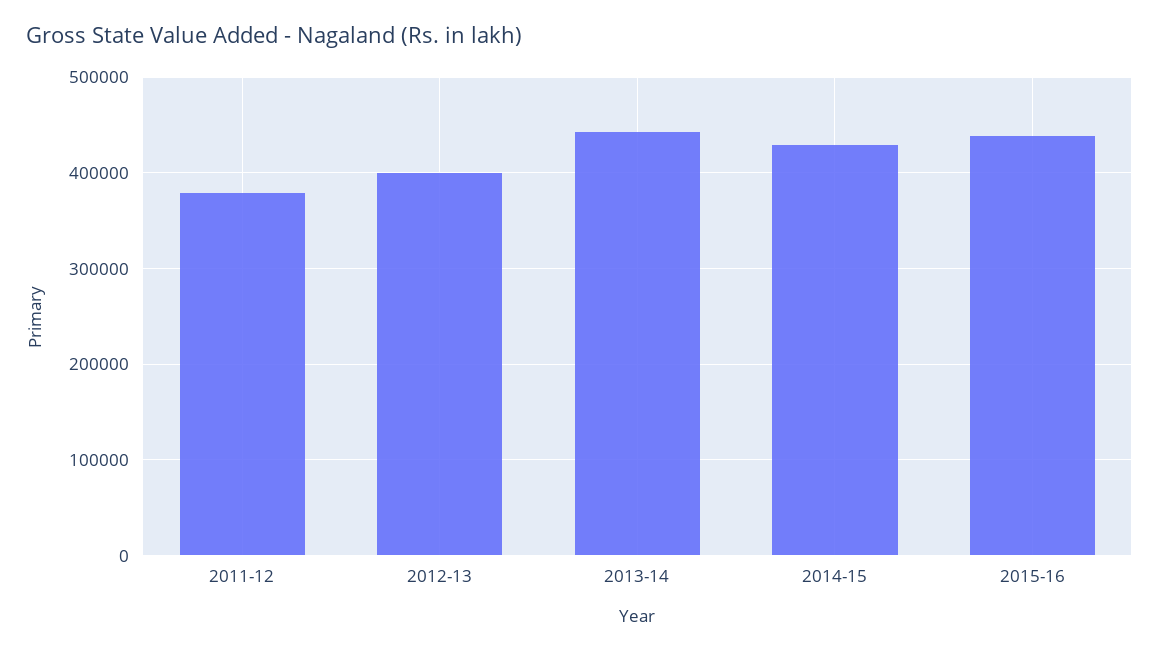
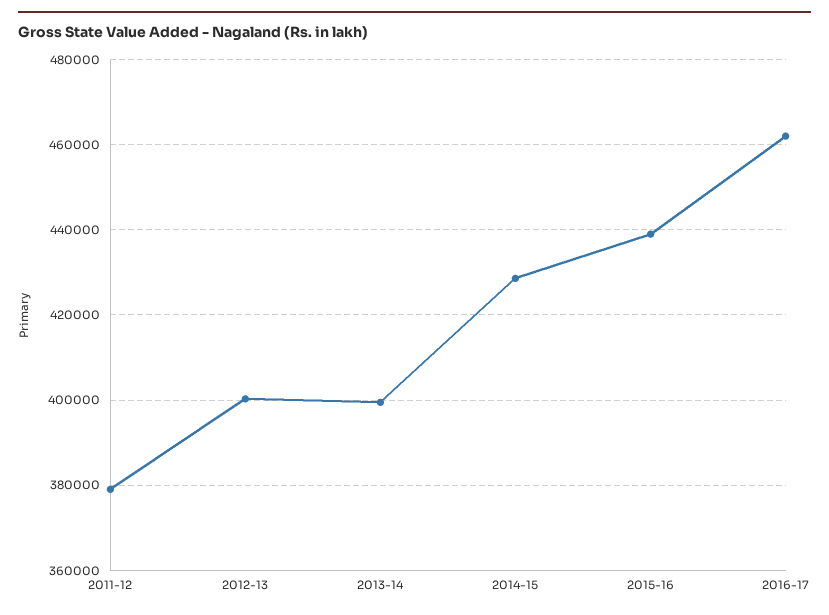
2013-14: 440000 -> 400000
2016-17: none -> 462000

